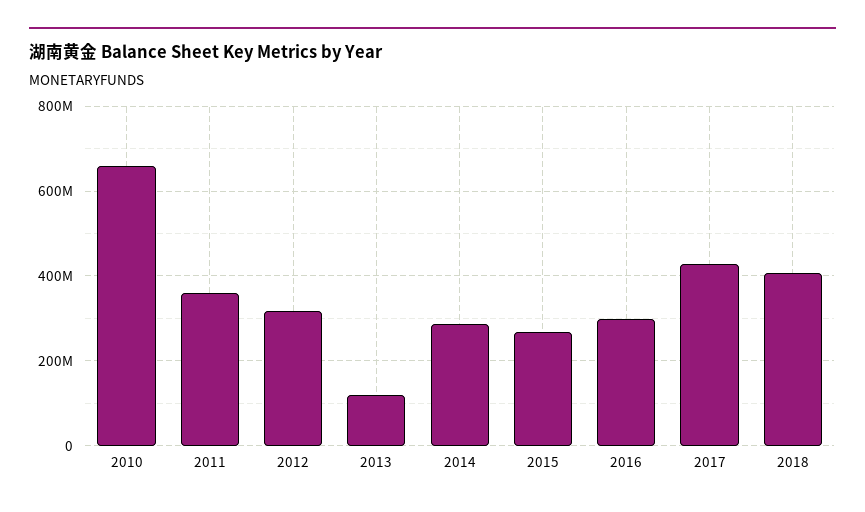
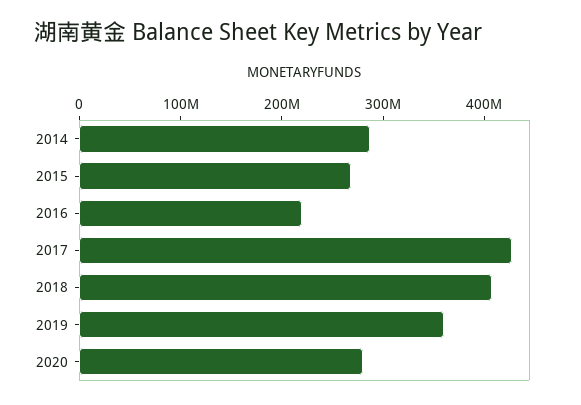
2010: 660000000 -> none
2011: 360000000 -> none
2012: 320000000 -> none
2013: 120000000 -> none
2016: 300000000 -> 220000000
2019: none -> 360000000
2020: none -> 280000000

